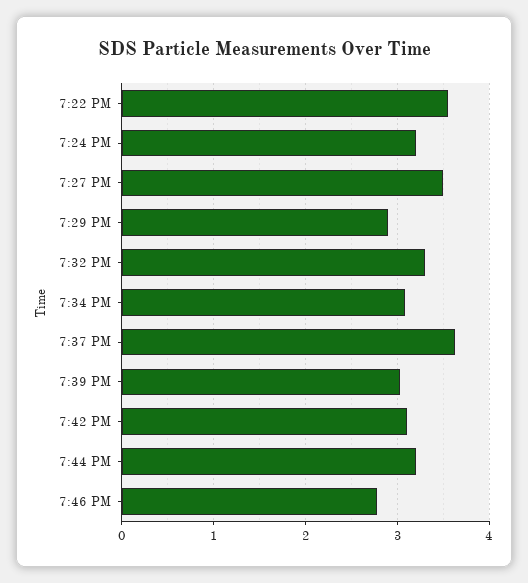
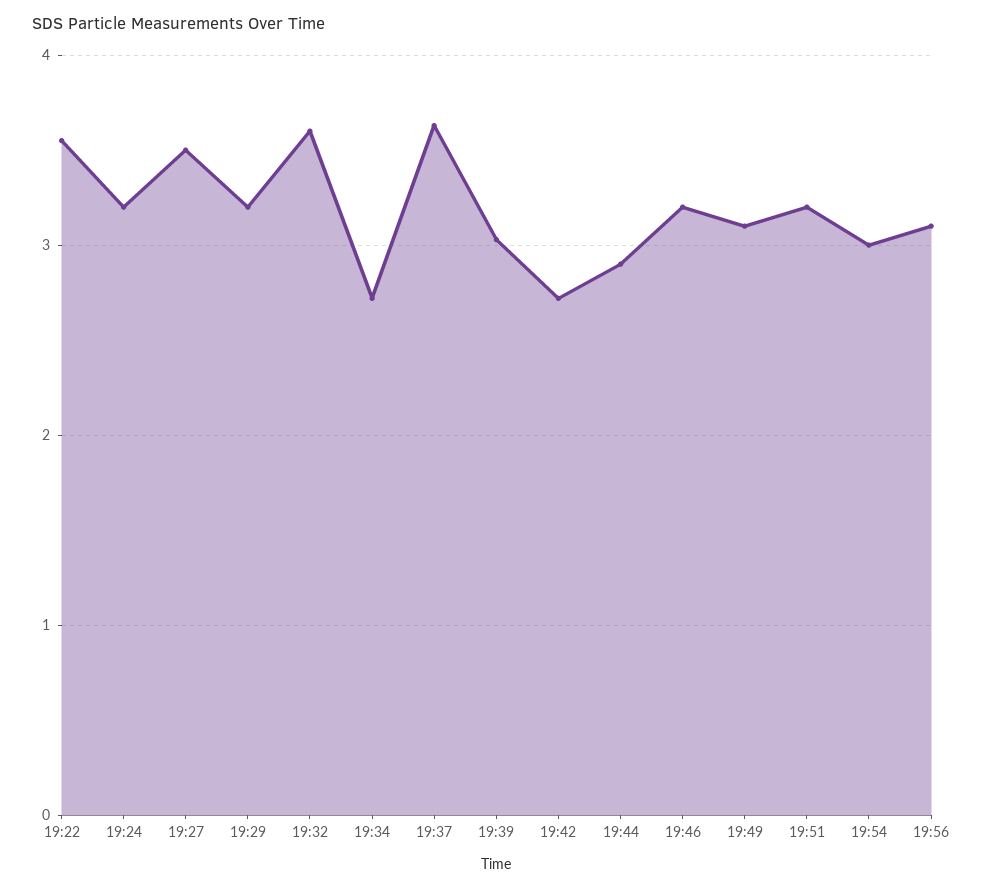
7:29 PM: 2.9 -> 3.2
7:32 PM: 3.3 -> 3.6
7:34 PM: 3.1 -> 2.7
7:42 PM: 3.1 -> 2.7
7:44 PM: 3.2 -> 2.9
7:46 PM: 2.8 -> 3.2
19:49: none -> 3.1
19:51: none -> 3.2
19:54: none -> 3
19:56: none -> 3.1

